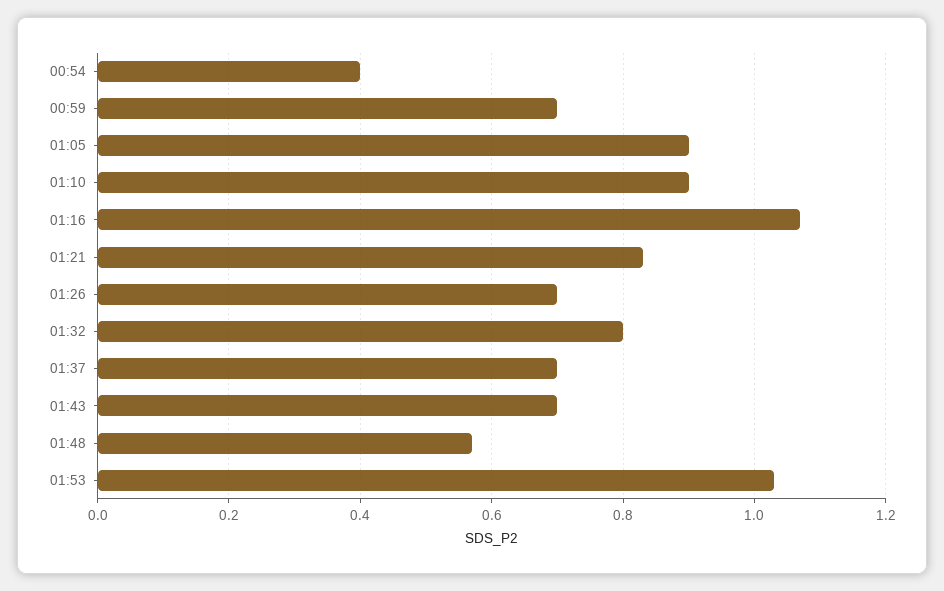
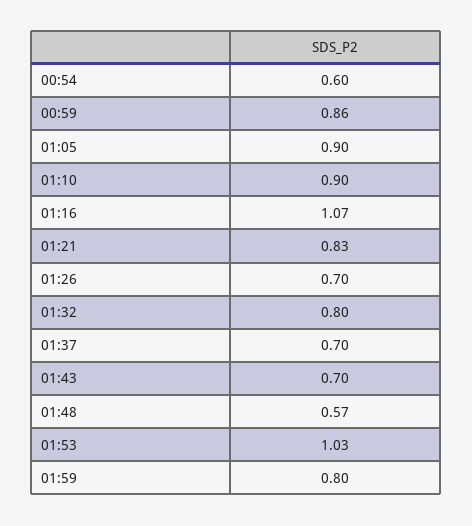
00:54: 0.4 -> 0.6
00:59: 0.7 -> 0.86
01:59: none -> 0.8

